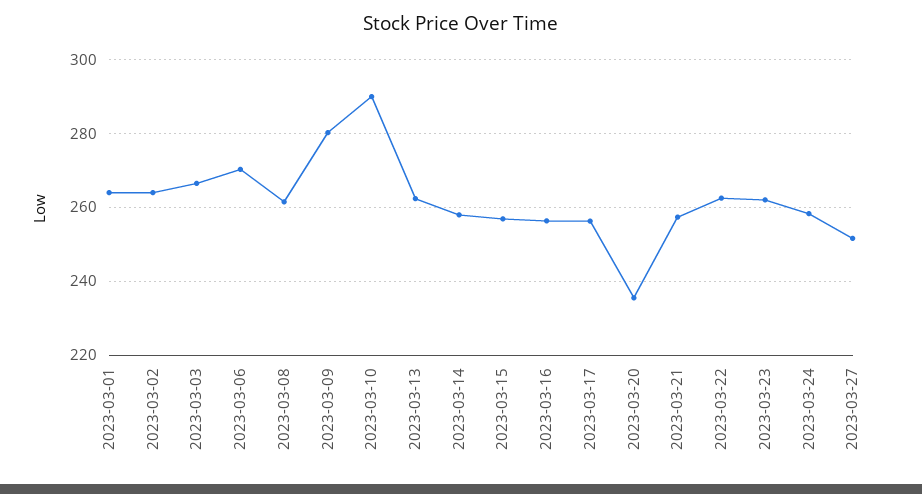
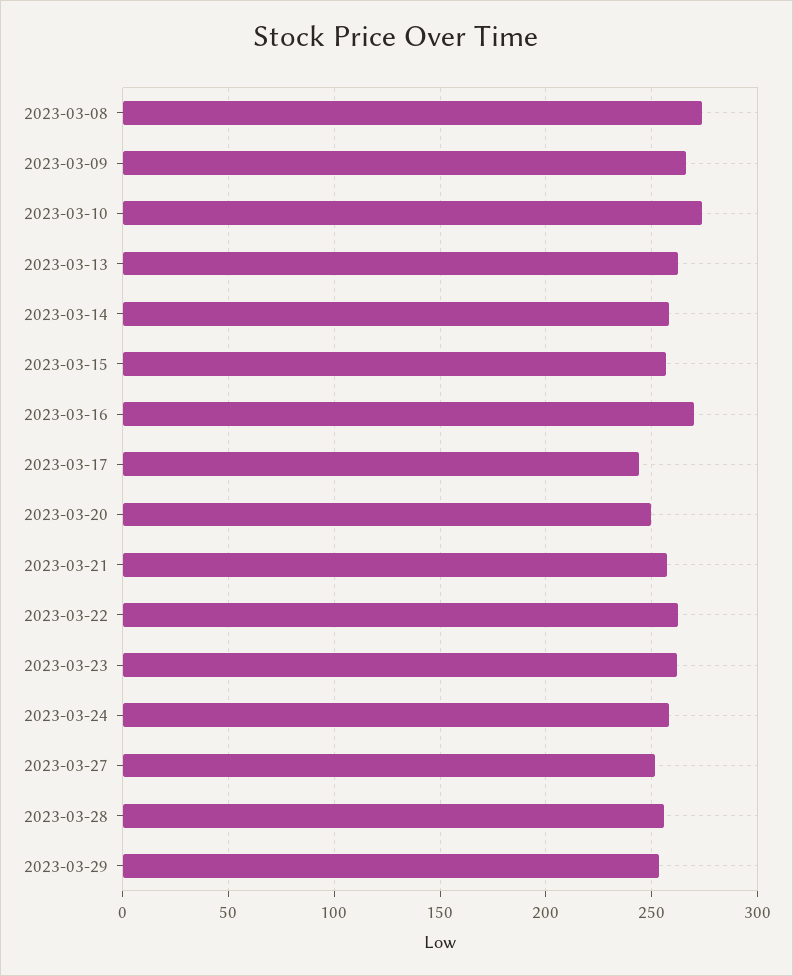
2023-03-01: 264 -> none
2023-03-02: 264 -> none
2023-03-03: 266 -> none
2023-03-06: 270 -> none
2023-03-08: 262 -> 275
2023-03-09: 280 -> 265
2023-03-10: 290 -> 275
2023-03-16: 256 -> 270
2023-03-17: 256 -> 245
2023-03-20: 236 -> 250
2023-03-28: none -> 255
2023-03-29: none -> 255

